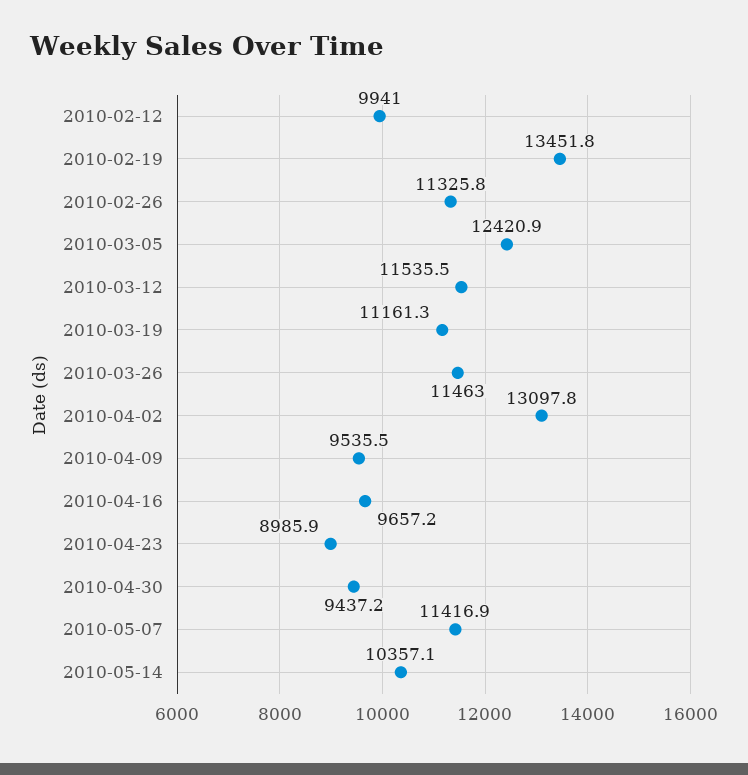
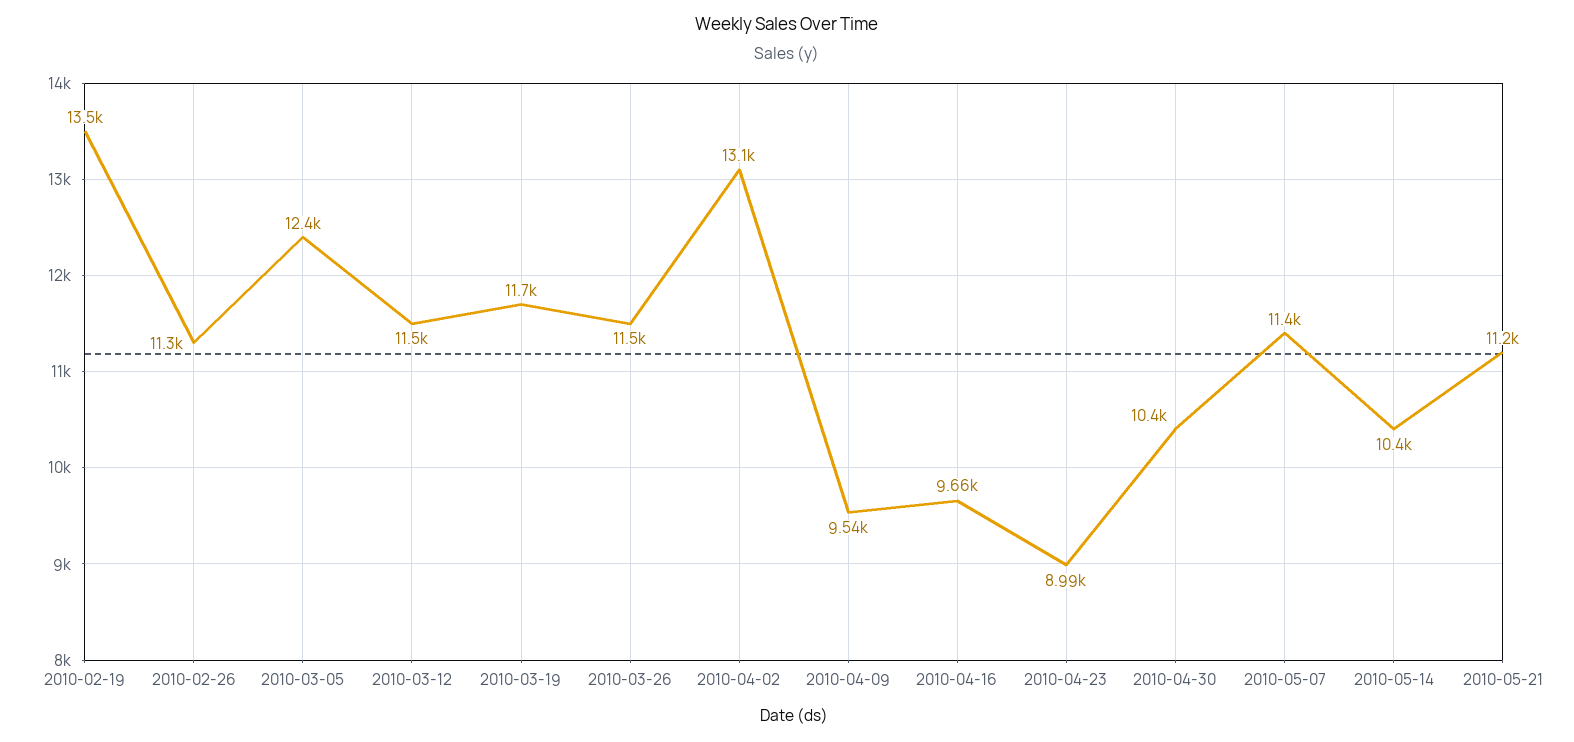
2010-02-12: 9941 -> none
2010-03-19: 11161.3 -> 11700
2010-04-30: 9437.2 -> 10400
2010-05-21: none -> 11200

